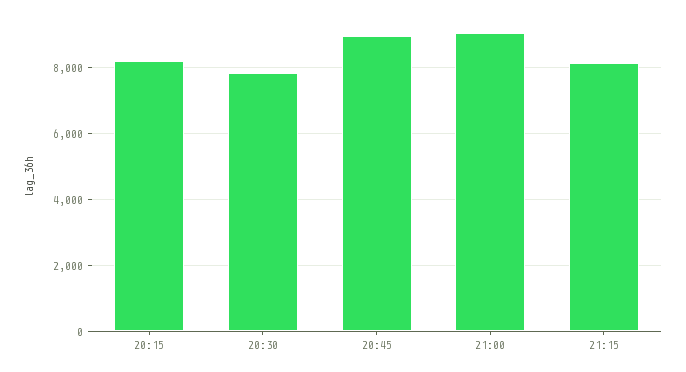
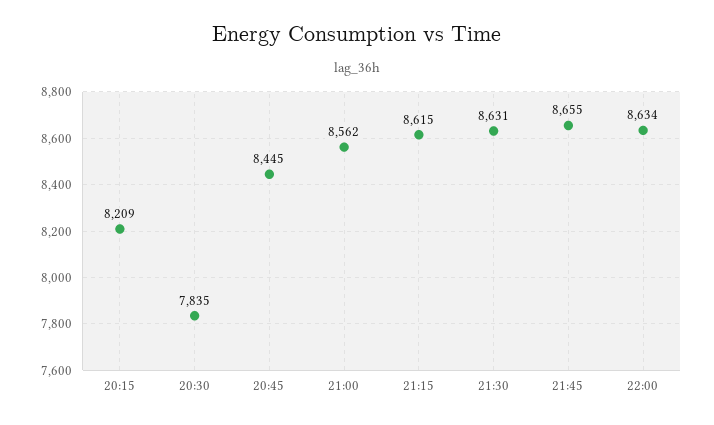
20:45: 9000 -> 8445
21:00: 9000 -> 8562
21:15: 8200 -> 8615
21:30: none -> 8631
21:45: none -> 8655
22:00: none -> 8634

